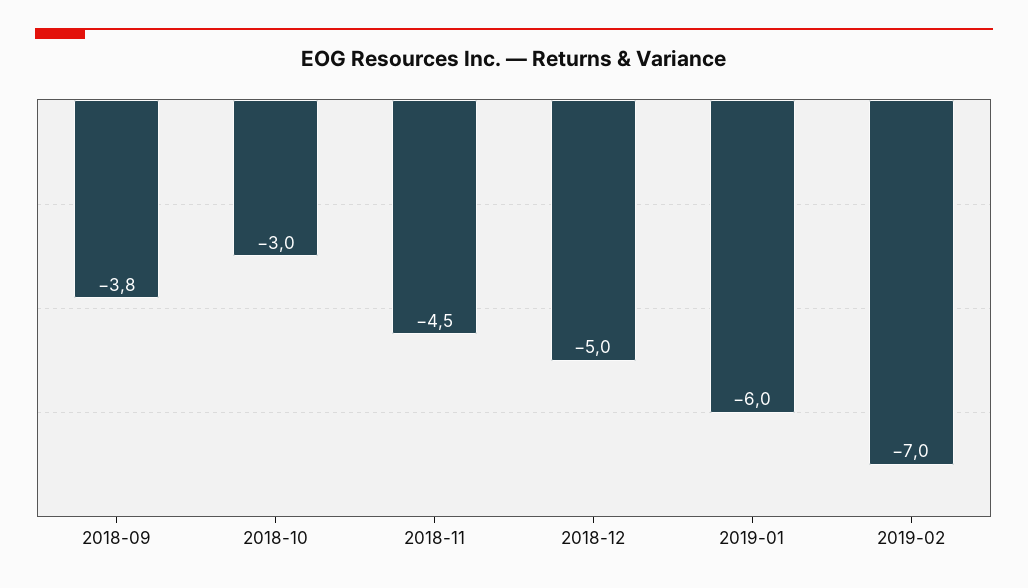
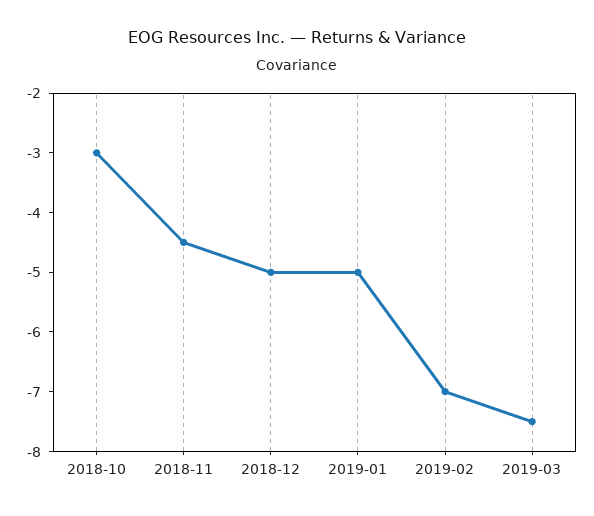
2018-09: -3.8 -> none
2019-01: -6 -> -5
2019-03: none -> -7.5

